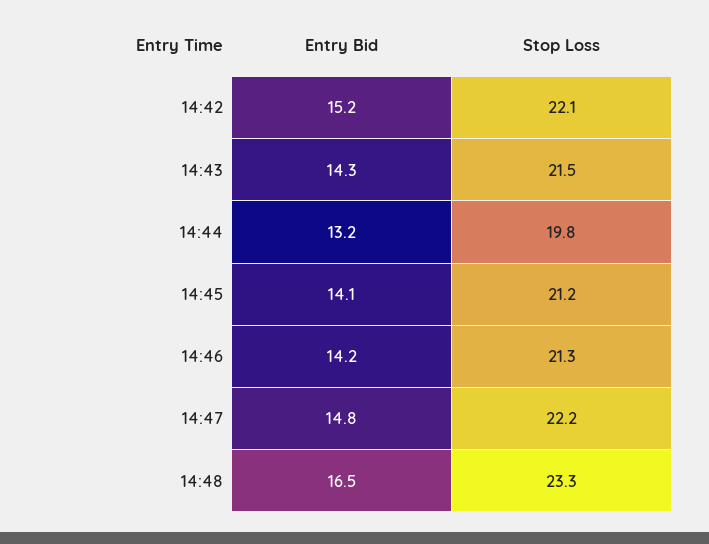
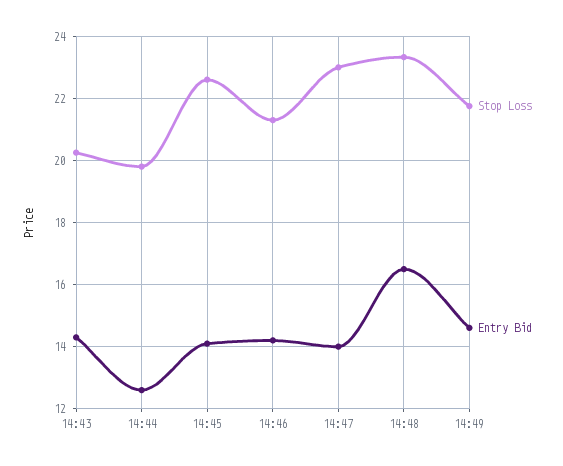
Entry Bid, 14:42: 15.2 -> none
Stop Loss, 14:42: 22.1 -> none
Stop Loss, 14:43: 21.5 -> 20.2
Entry Bid, 14:44: 13.2 -> 12.6
Stop Loss, 14:45: 21.2 -> 22.6
Entry Bid, 14:47: 14.8 -> 14
Stop Loss, 14:47: 22.2 -> 23
Stop Loss, 14:49: none -> 21.8
Entry Bid, 14:49: none -> 14.6

